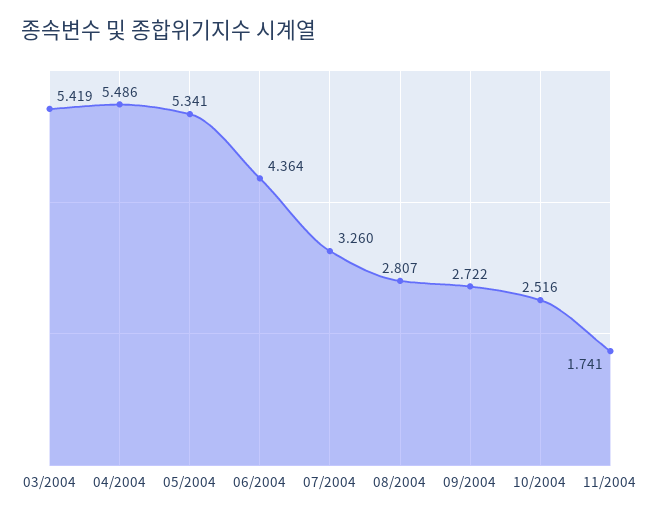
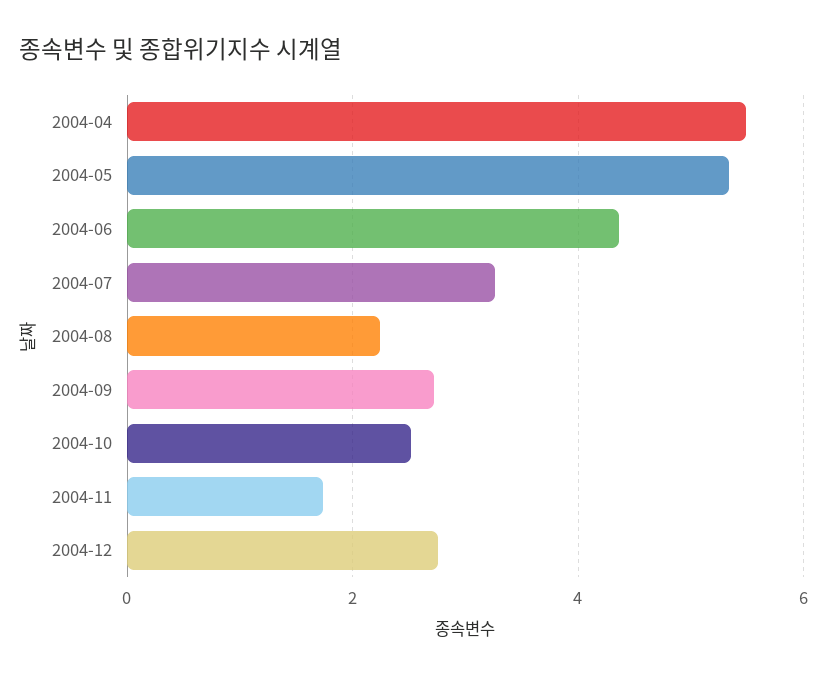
03/2004: 5.419 -> none
08/2004: 2.807 -> 2.2
2004-12: none -> 2.8

